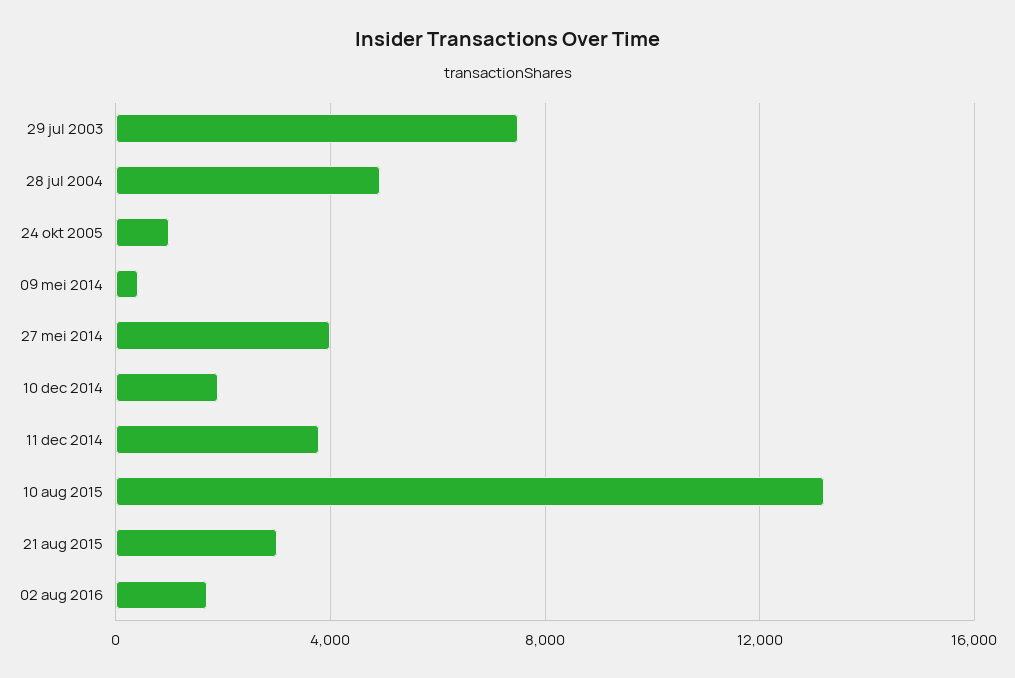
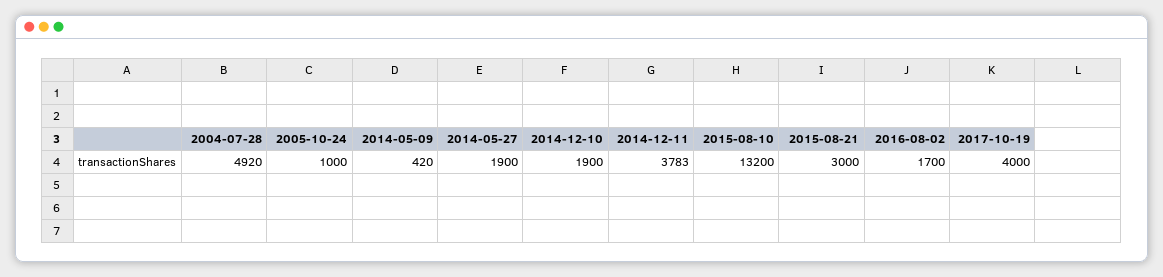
29 jul 2003: 7500 -> none
27 mei 2014: 4000 -> 1900
2017-10-19: none -> 4000

